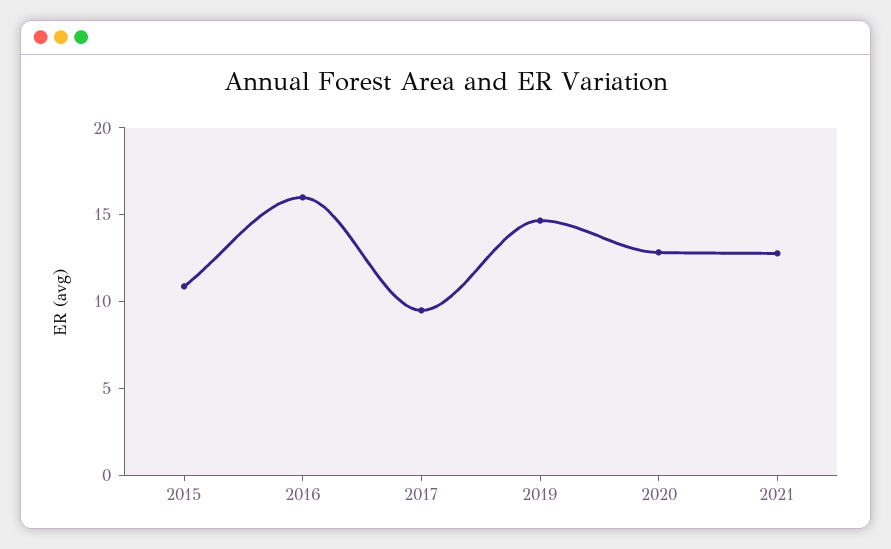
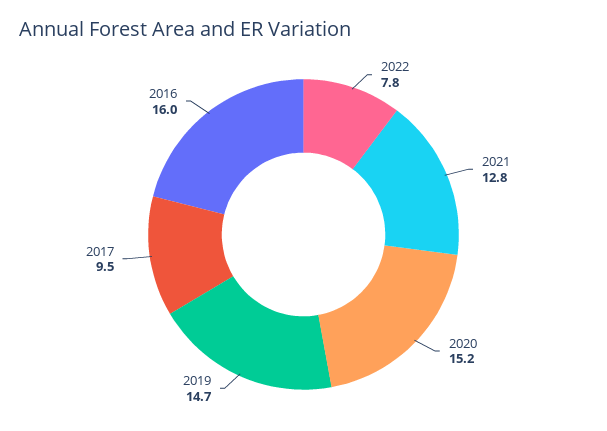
2015: 11 -> none
2020: 13 -> 15.2
2022: none -> 7.8

